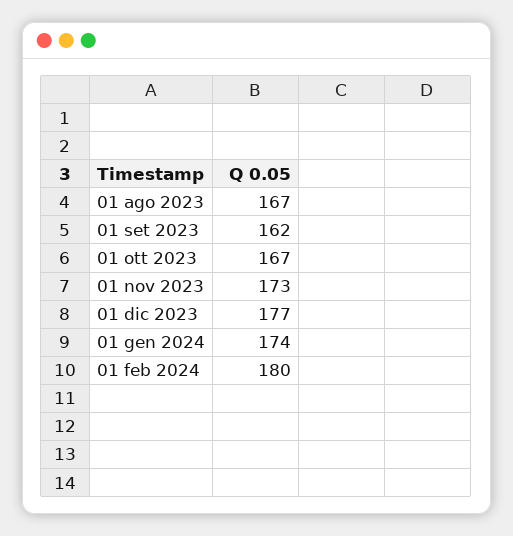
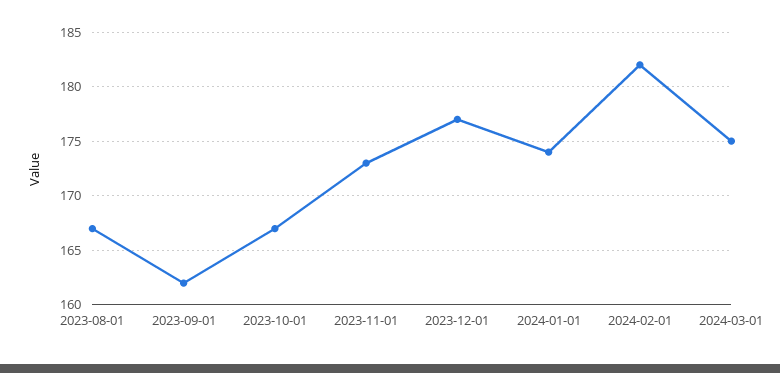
01 feb 2024: 180 -> 182
2024-03-01: none -> 175

